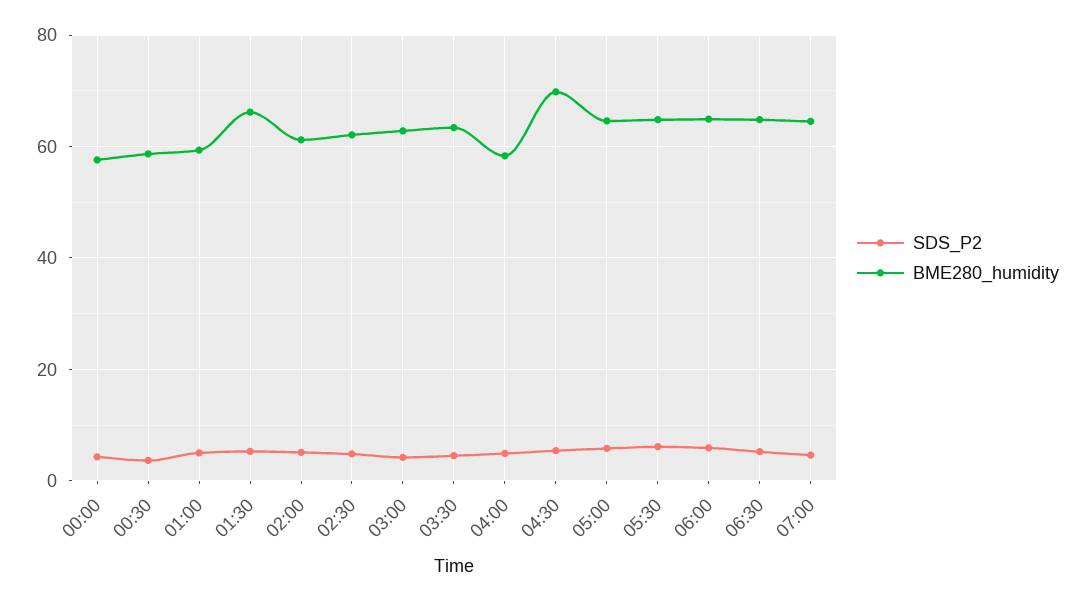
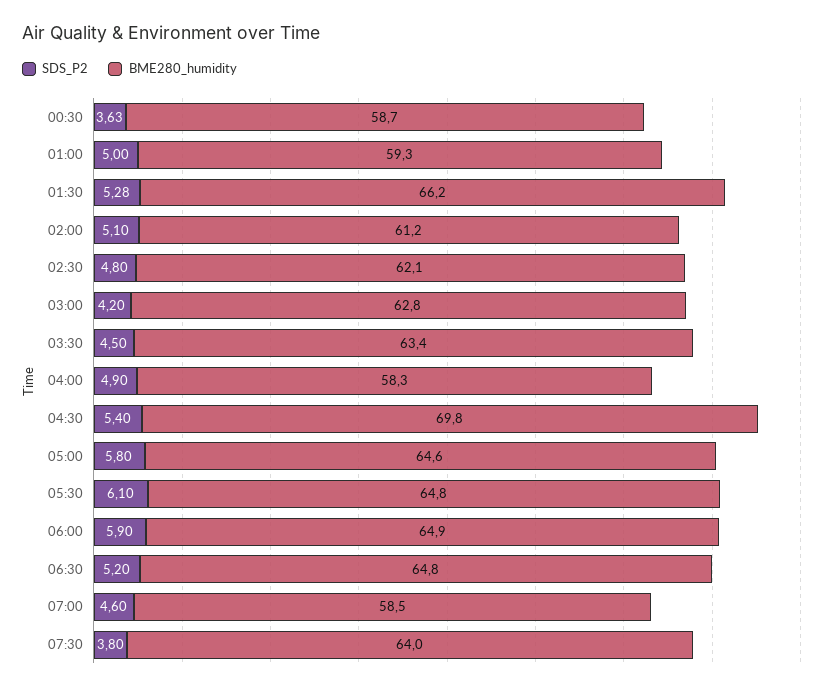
SDS_P2, 00:00: 4 -> none
BME280_humidity, 00:00: 58 -> none
BME280_humidity, 07:00: 64 -> 58.5
SDS_P2, 07:30: none -> 3.8
BME280_humidity, 07:30: none -> 64

